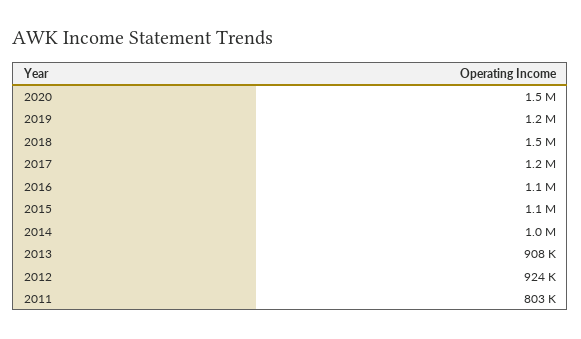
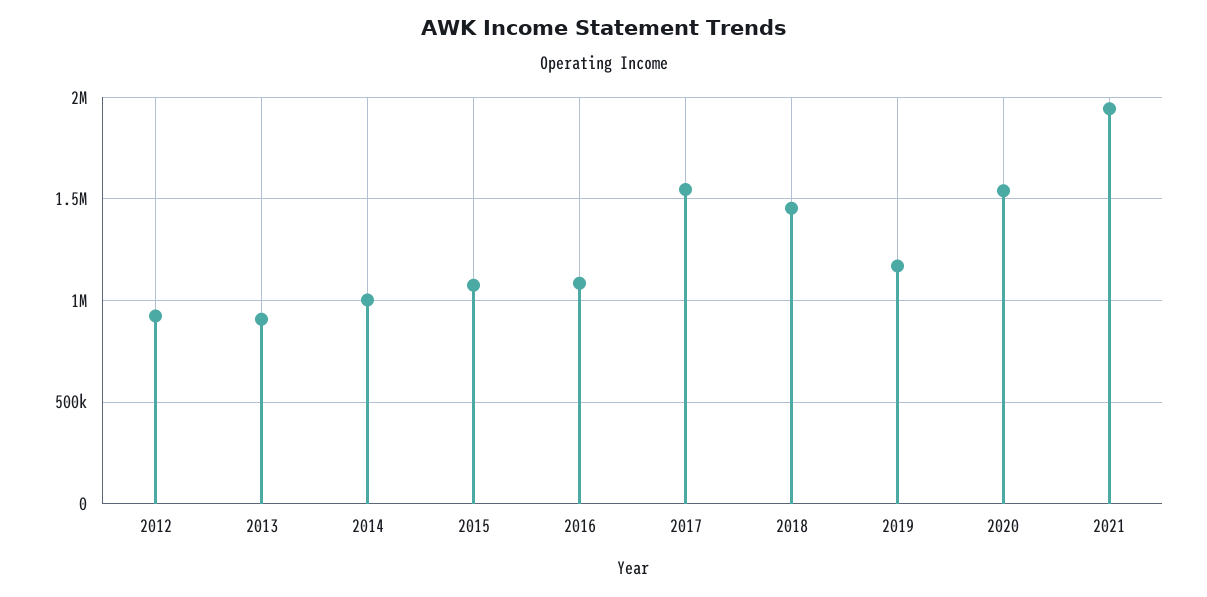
2017: 1200000 -> 1550000
2011: 803000 -> none
2021: none -> 1950000

